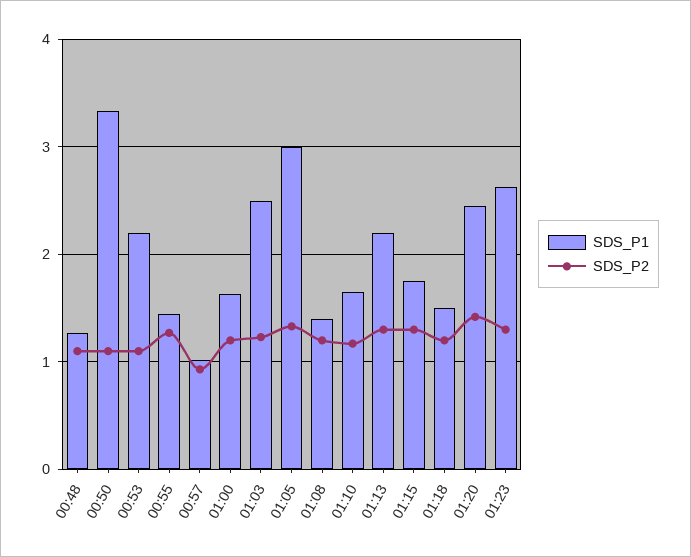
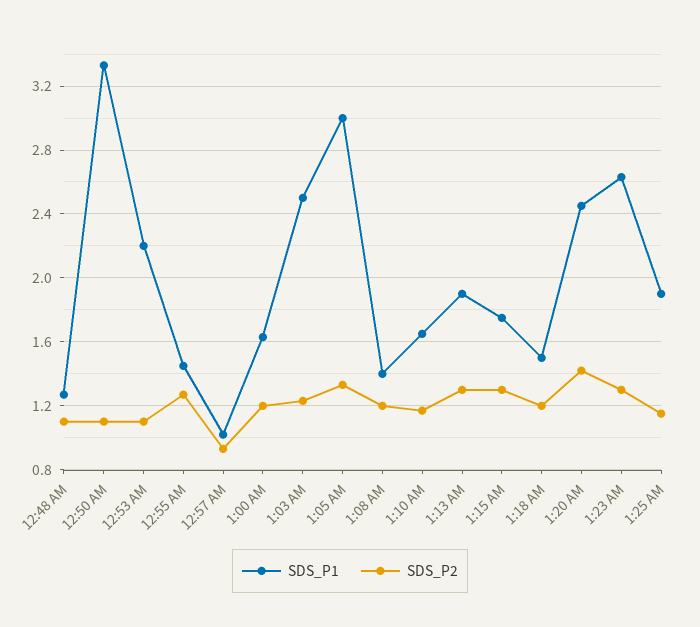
SDS_P1, 01:13: 2.2 -> 1.9
SDS_P1, 1:25 AM: none -> 1.9
SDS_P2, 1:25 AM: none -> 1.15

